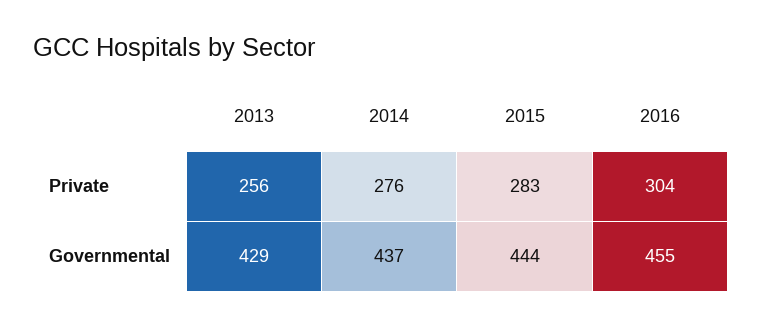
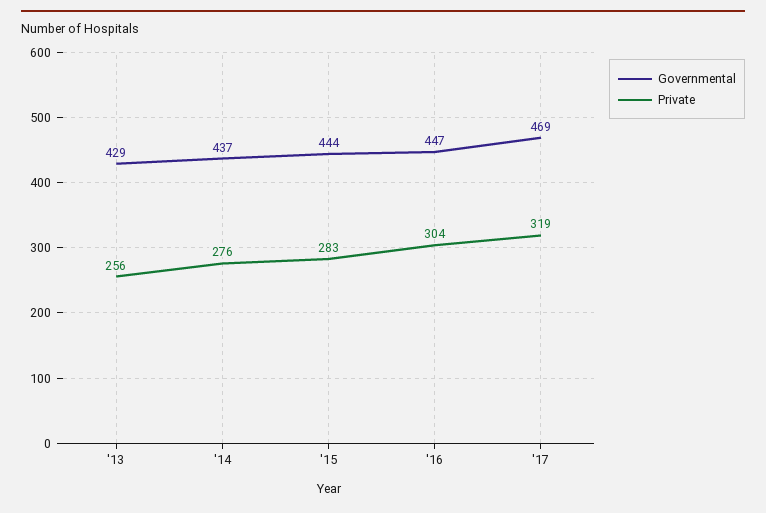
Governmental, 2016: 455 -> 447
Governmental, '17: none -> 469
Private, '17: none -> 319

